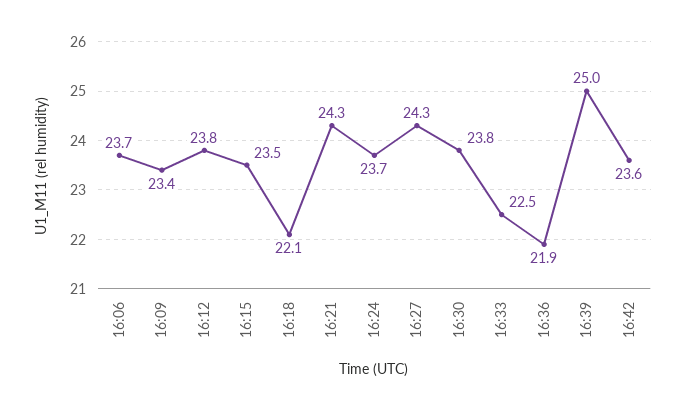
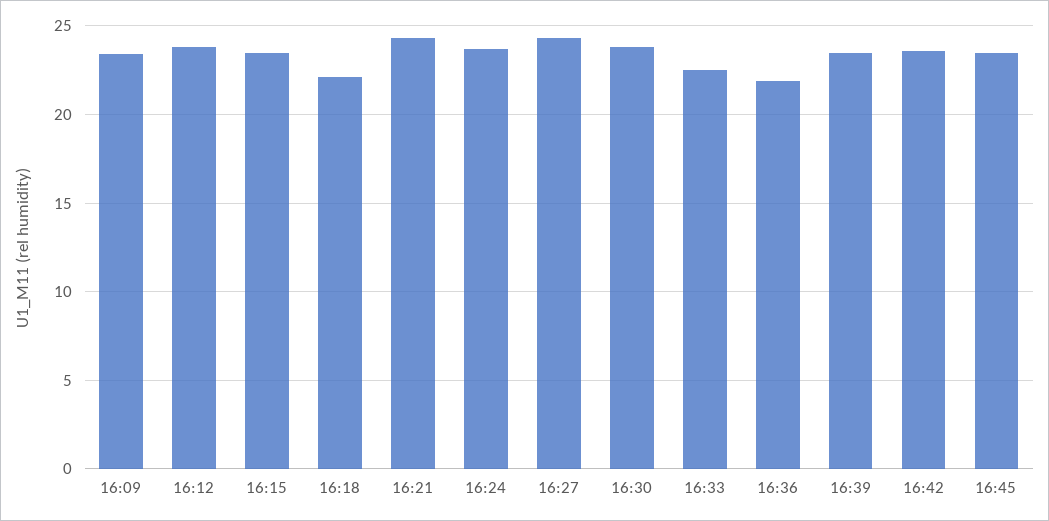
16:06: 23.7 -> none
16:39: 25 -> 23.5
16:45: none -> 23.5

